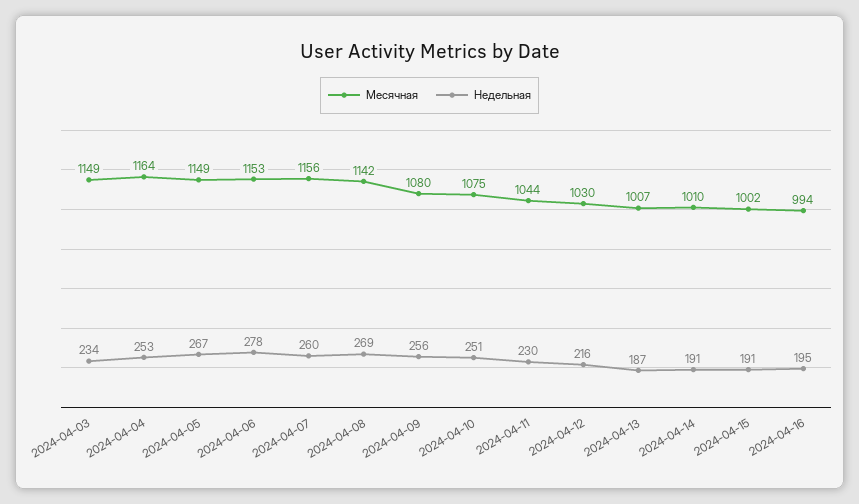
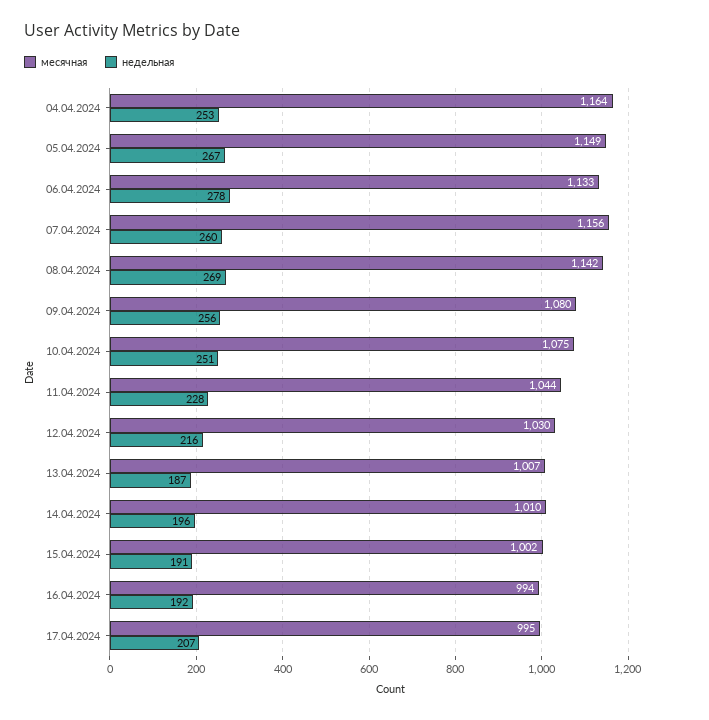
Месячная, 2024-04-03: 1149 -> none
Недельная, 2024-04-03: 234 -> none
Месячная, 2024-04-06: 1153 -> 1133
Недельная, 2024-04-11: 230 -> 228
Недельная, 2024-04-14: 191 -> 196
Недельная, 2024-04-16: 195 -> 192
Месячная, 17.04.2024: none -> 995
Недельная, 17.04.2024: none -> 207

